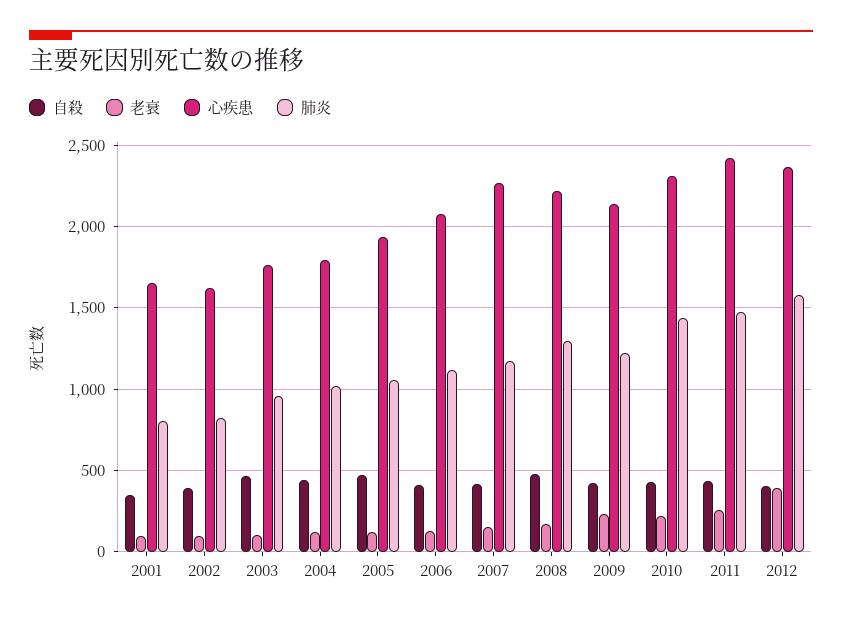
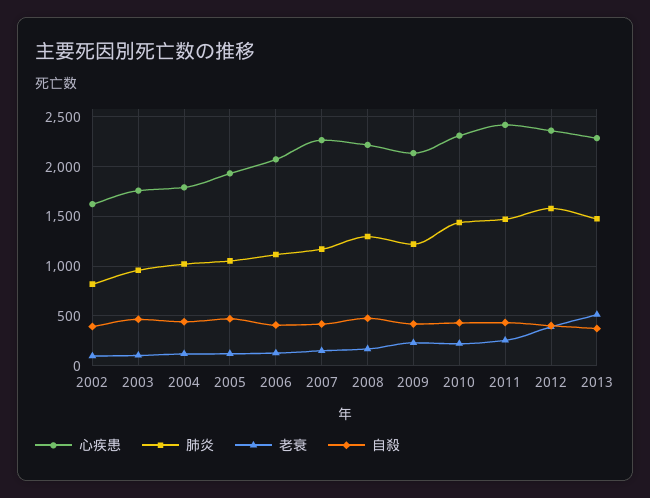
自殺, 2001: 350 -> none
老衰, 2001: 100 -> none
心疾患, 2001: 1650 -> none
肺炎, 2001: 800 -> none
心疾患, 2013: none -> 2300
肺炎, 2013: none -> 1500
老衰, 2013: none -> 500
自殺, 2013: none -> 400

